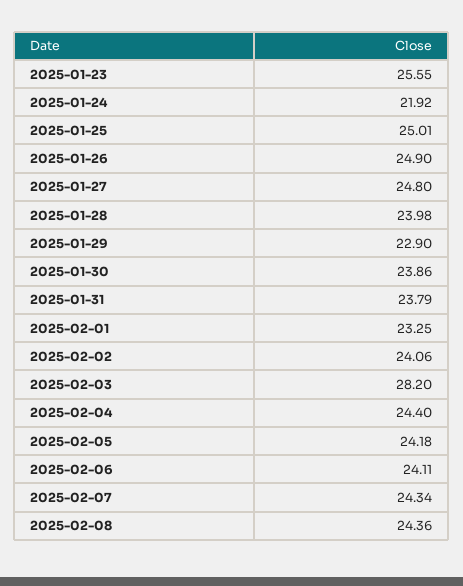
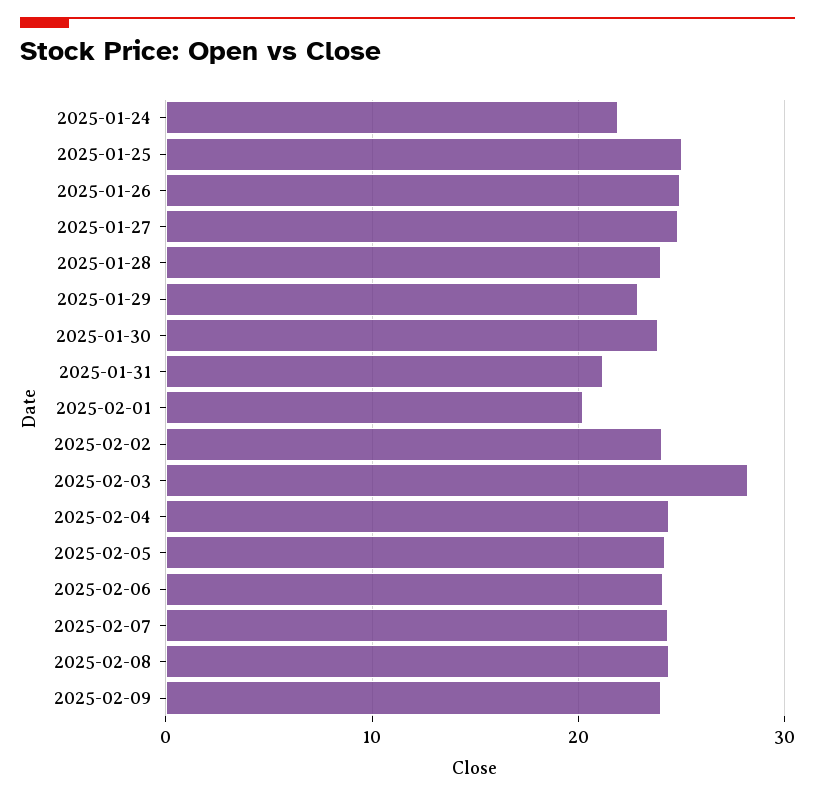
2025-01-23: 25.55 -> none
2025-01-31: 23.79 -> 21
2025-02-01: 23.25 -> 20
2025-02-09: none -> 24

